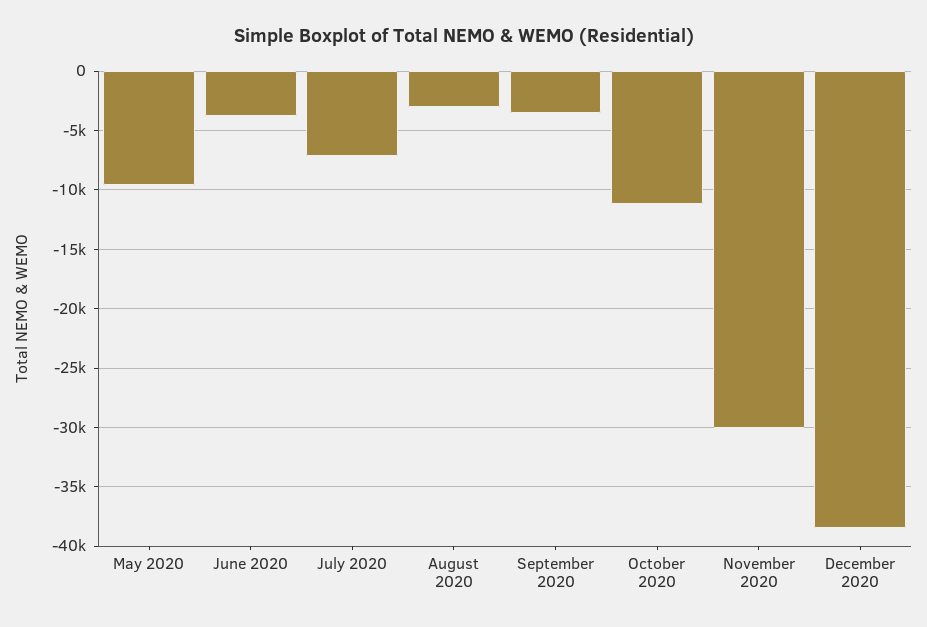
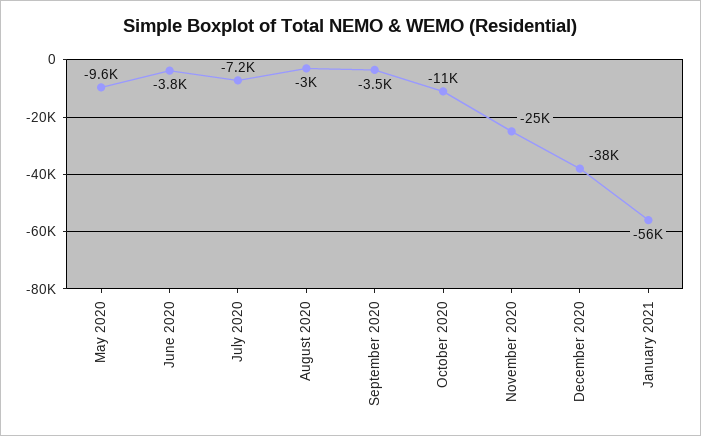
November 2020: -30000 -> -25000
January 2021: none -> -56000

